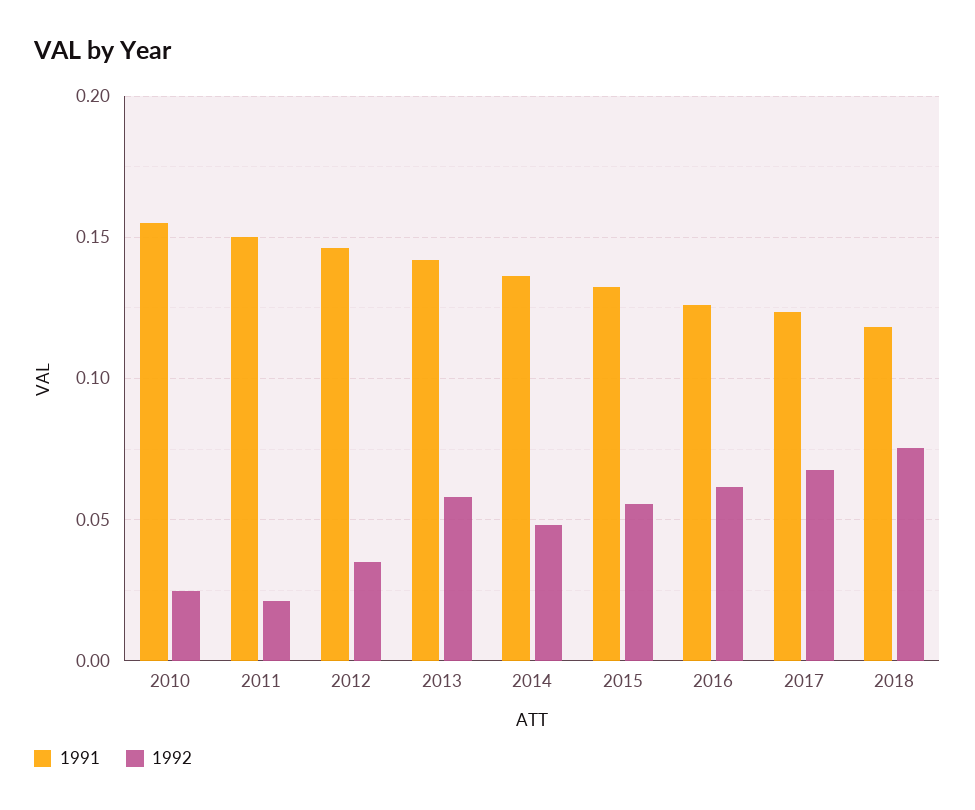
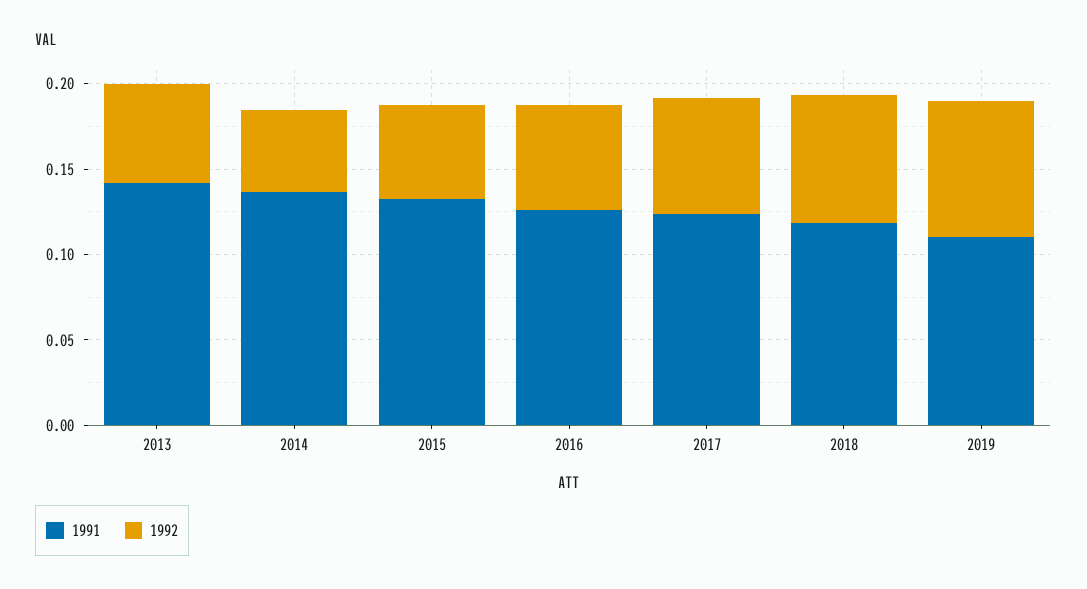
1991, 2010: 0.155 -> none
1992, 2010: 0.025 -> none
1991, 2011: 0.15 -> none
1992, 2011: 0.02 -> none
1991, 2012: 0.145 -> none
1992, 2012: 0.035 -> none
1991, 2019: none -> 0.11
1992, 2019: none -> 0.08

